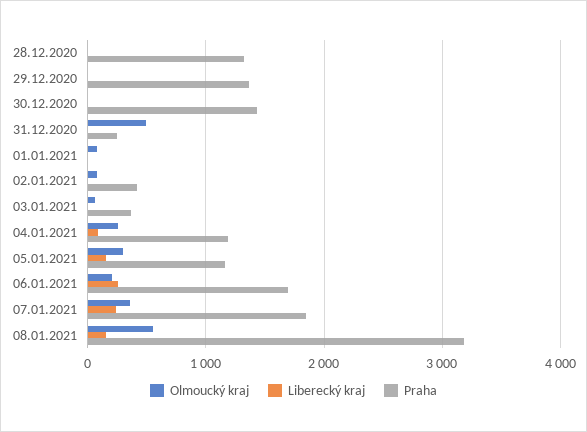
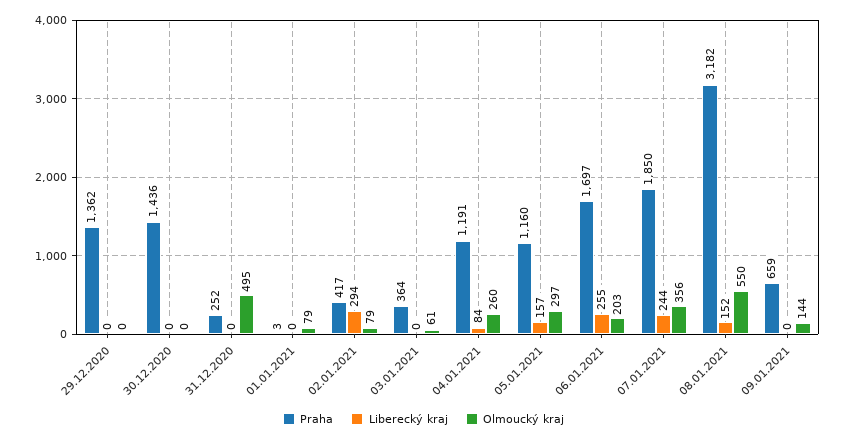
Olmoucký kraj, 28.12.2020: 0 -> none
Liberecký kraj, 28.12.2020: 0 -> none
Praha, 28.12.2020: 1300 -> none
Liberecký kraj, 02.01.2021: 0 -> 294
Praha, 09.01.2021: none -> 659
Liberecký kraj, 09.01.2021: none -> 0
Olmoucký kraj, 09.01.2021: none -> 144

